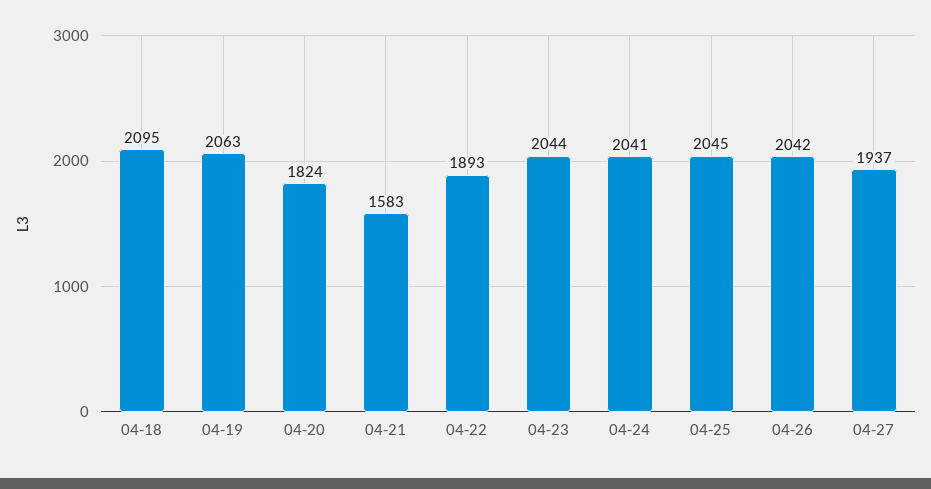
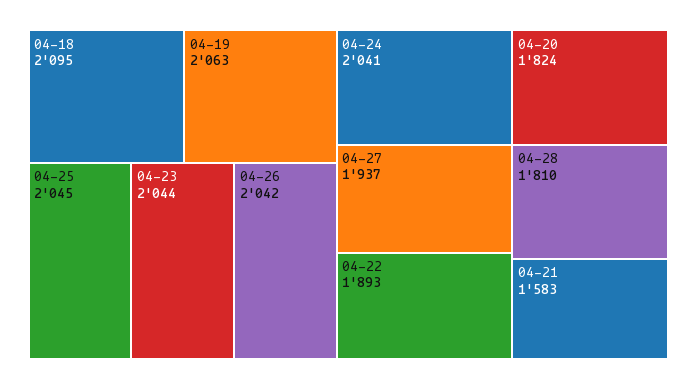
04-28: none -> 1810

